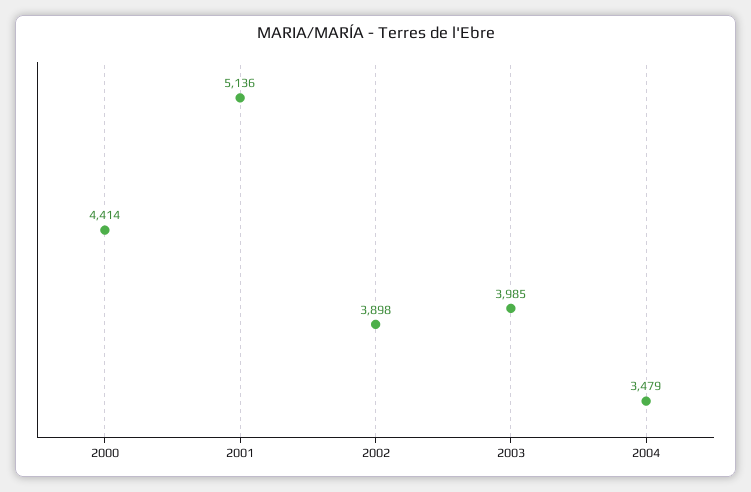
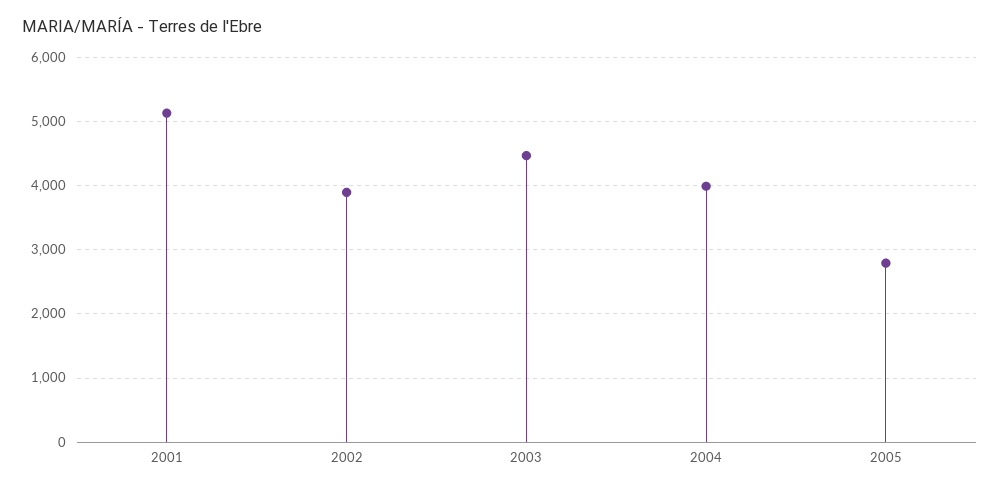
2000: 4414 -> none
2003: 3985 -> 4500
2004: 3479 -> 4000
2005: none -> 2800

